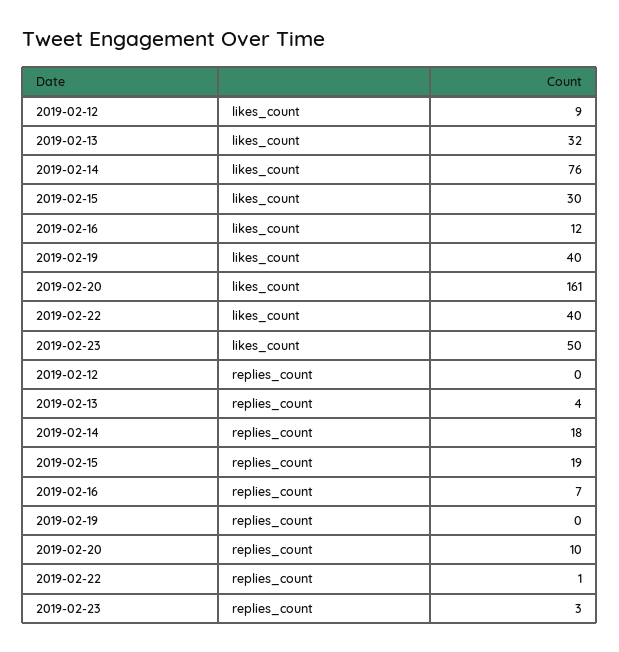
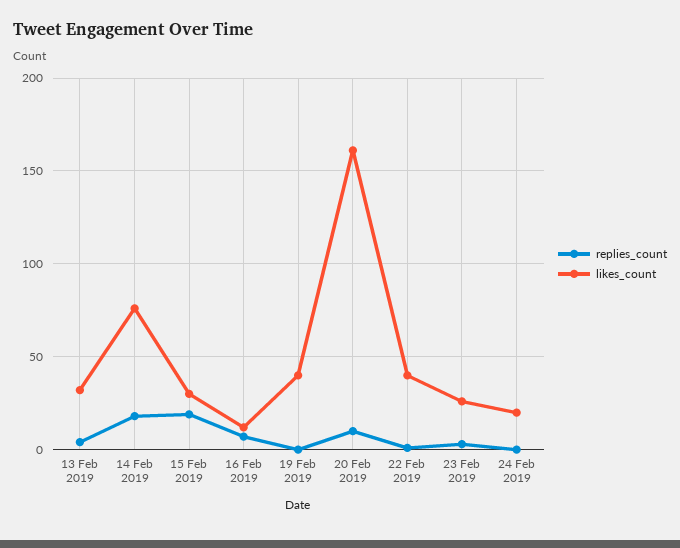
likes_count, 2019-02-12: 9 -> none
likes_count, 2019-02-23: 50 -> 25
replies_count, 2019-02-12: 0 -> none
replies_count, 24 Feb 2019: none -> 0
likes_count, 24 Feb 2019: none -> 20

